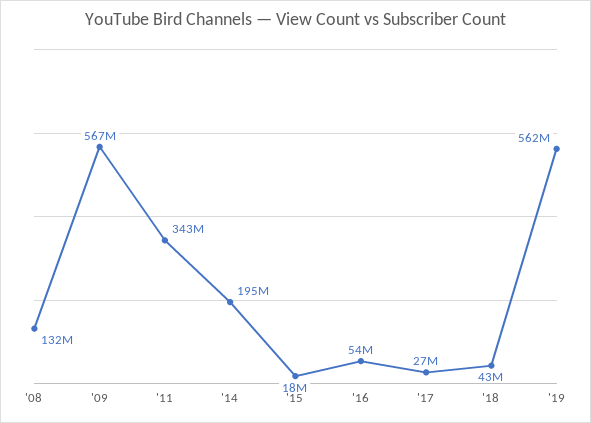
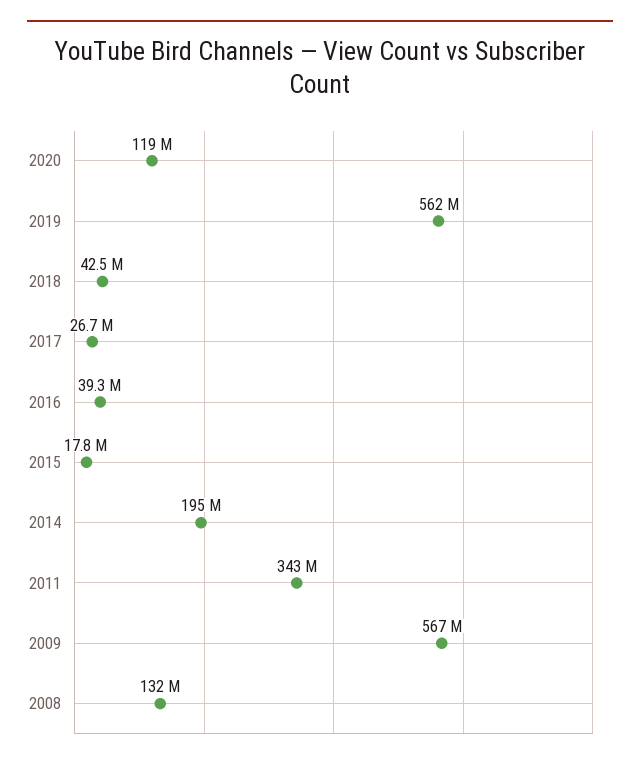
'16: 54000000 -> 39300000
2020: none -> 119000000

